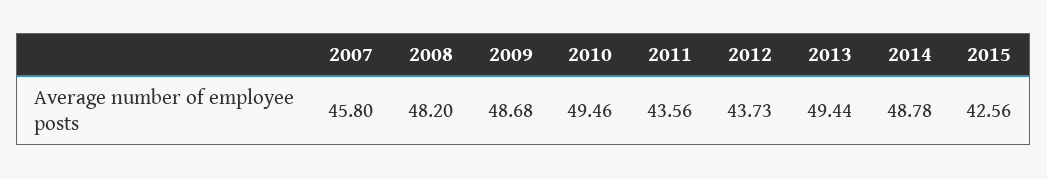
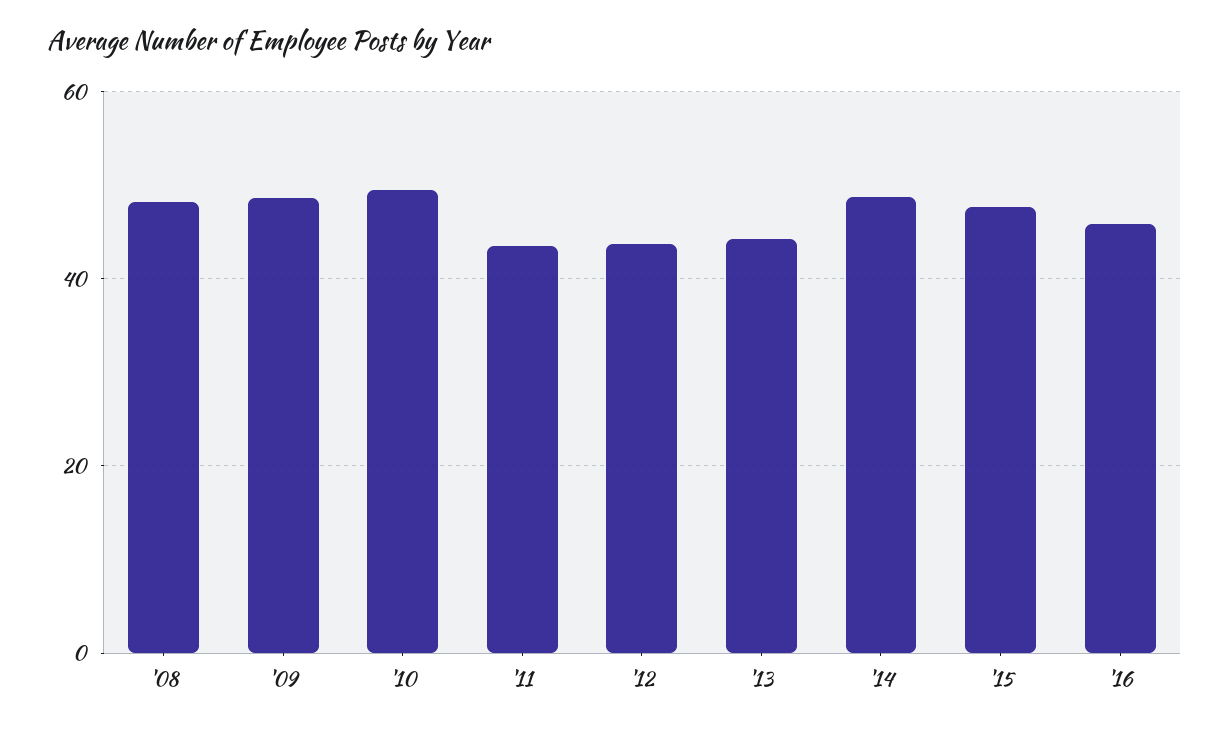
2007: 45.8 -> none
2013: 49.44 -> 44
2015: 42.56 -> 48
'16: none -> 46

